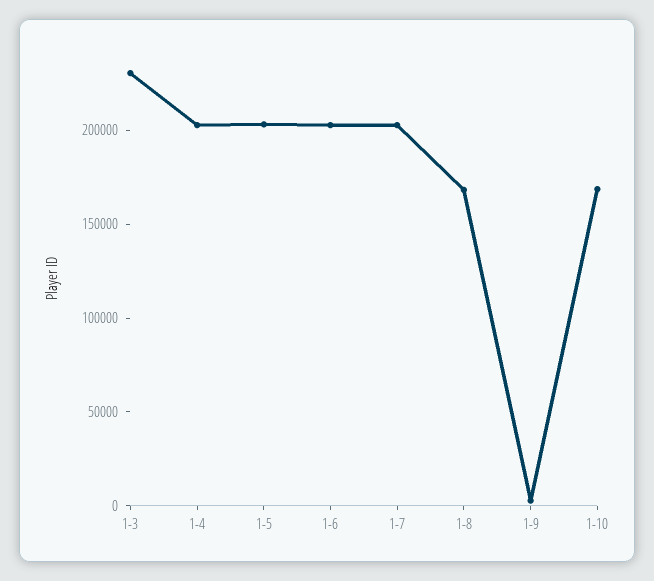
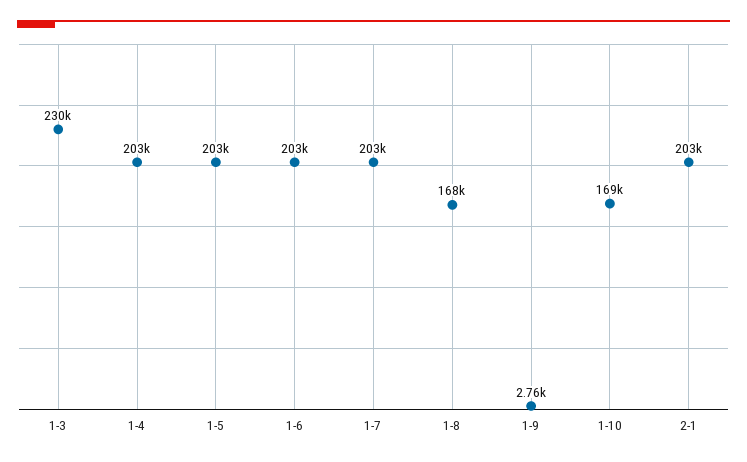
2-1: none -> 203000

